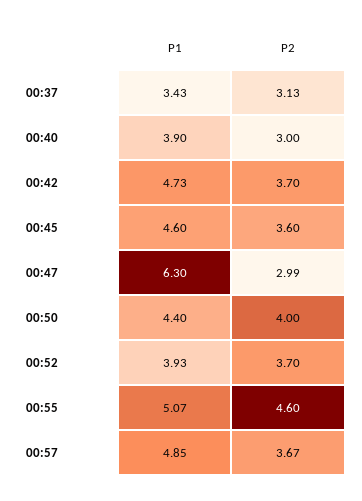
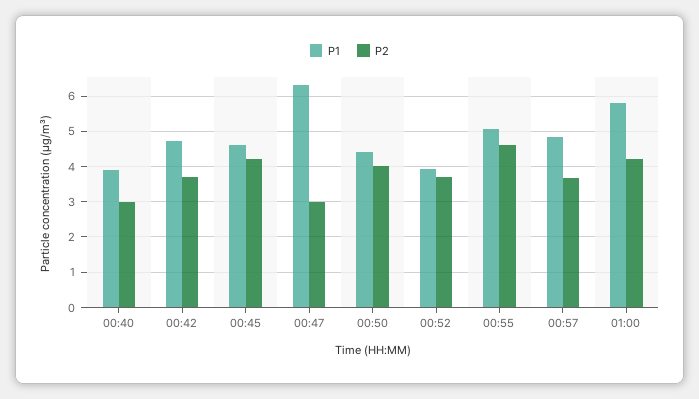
P1, 00:37: 3.43 -> none
P2, 00:37: 3.13 -> none
P2, 00:45: 3.6 -> 4.2
P1, 01:00: none -> 5.8
P2, 01:00: none -> 4.2

